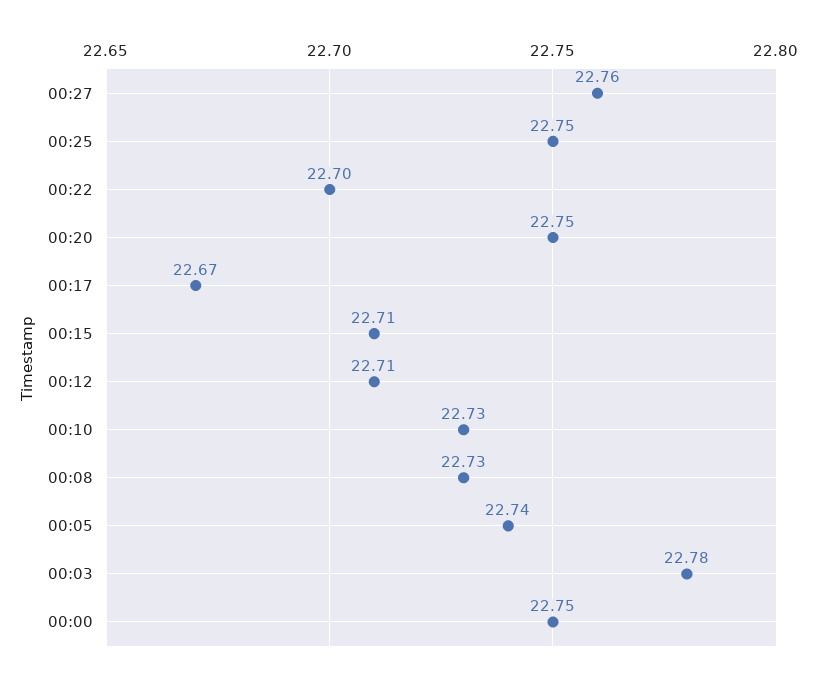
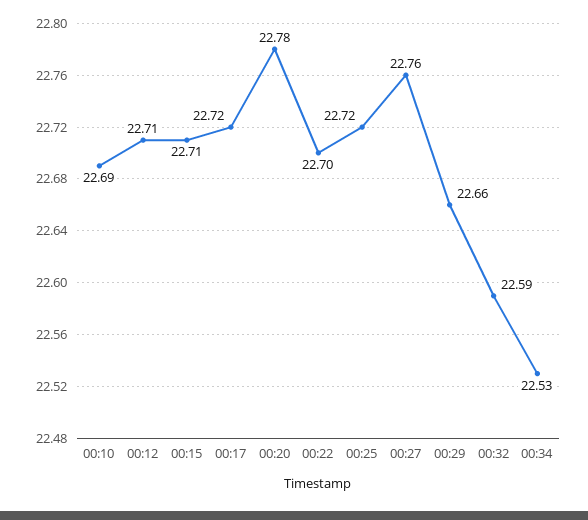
00:25: 22.75 -> 22.72
00:20: 22.75 -> 22.78
00:17: 22.67 -> 22.72
00:10: 22.73 -> 22.69
00:08: 22.73 -> none
00:05: 22.74 -> none
00:03: 22.78 -> none
00:00: 22.75 -> none
00:29: none -> 22.66
00:32: none -> 22.59
00:34: none -> 22.53

